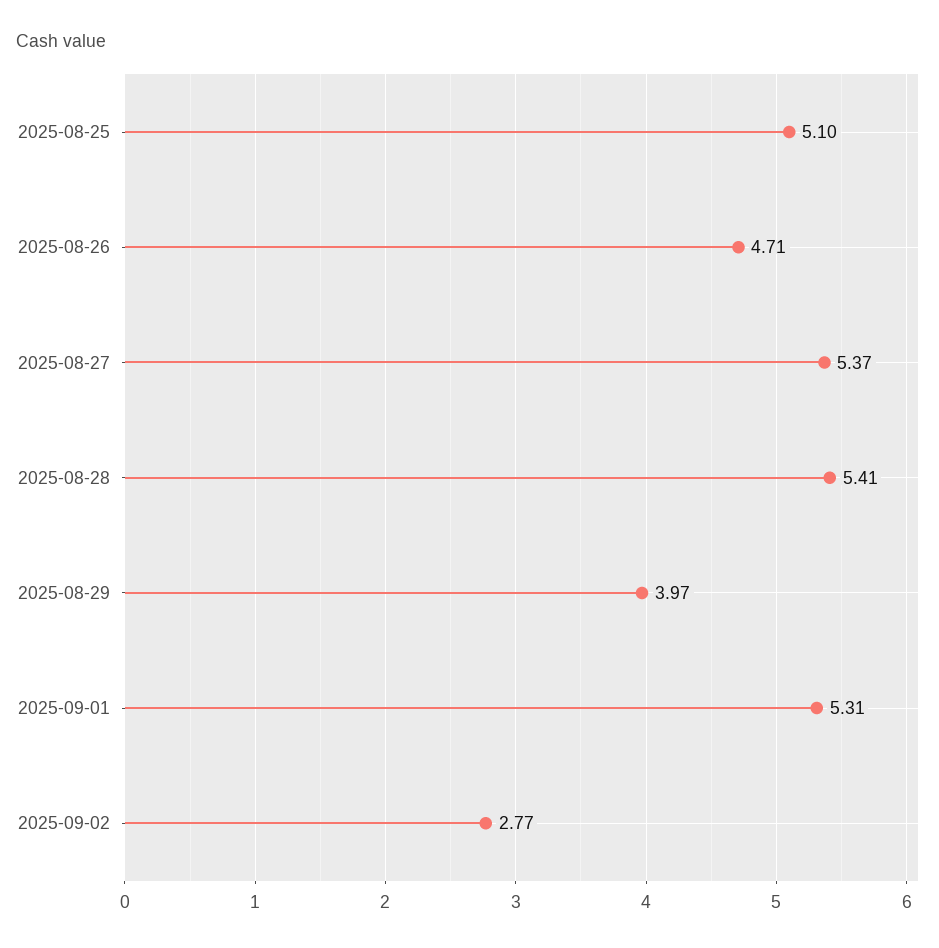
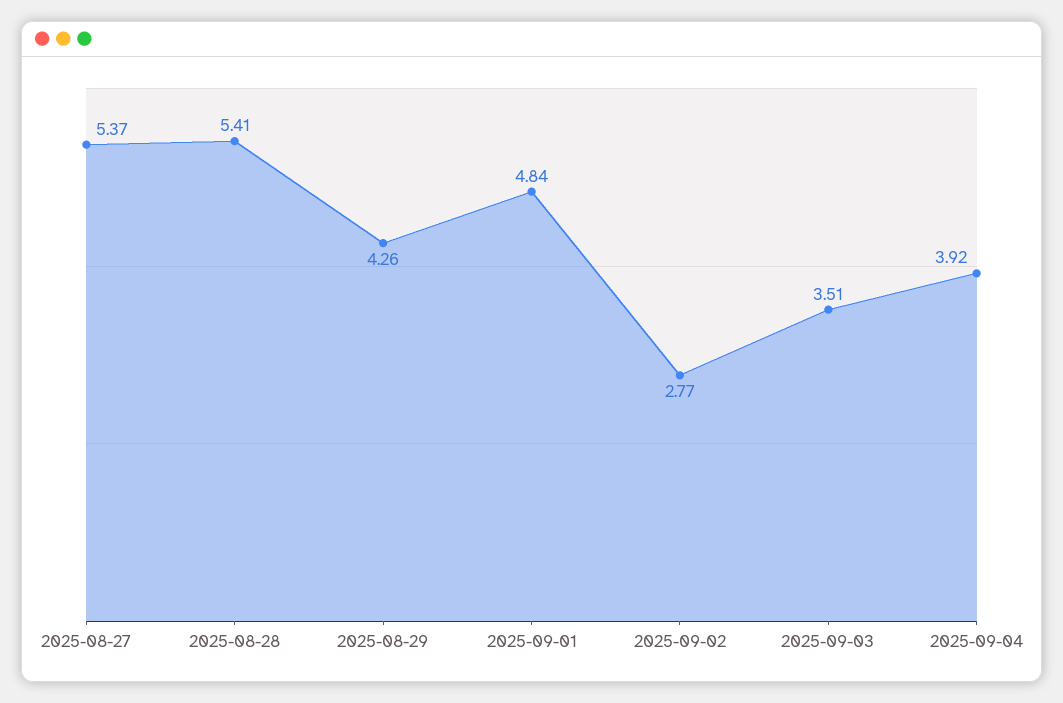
2025-08-25: 5.1 -> none
2025-08-26: 4.71 -> none
2025-08-29: 3.97 -> 4.26
2025-09-01: 5.31 -> 4.84
2025-09-03: none -> 3.51
2025-09-04: none -> 3.92

